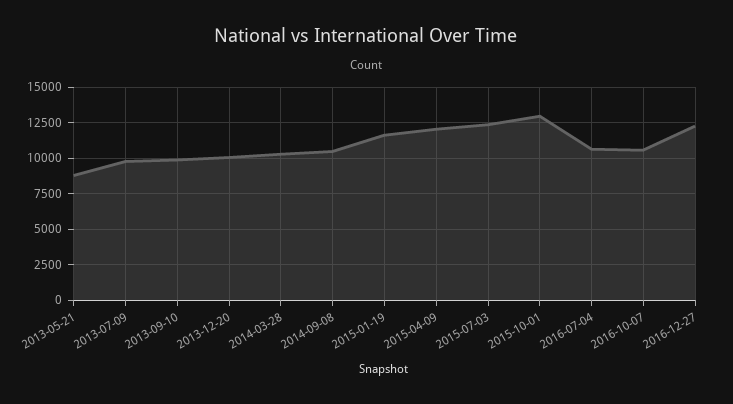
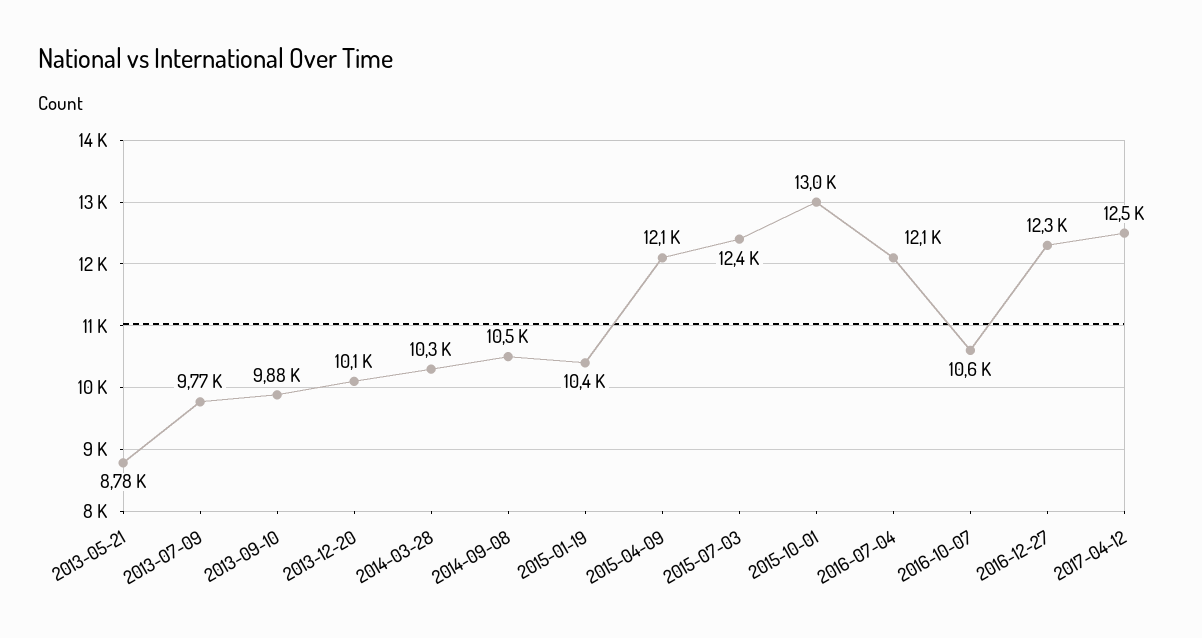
2015-01-19: 11500 -> 10400
2016-07-04: 10500 -> 12100
2017-04-12: none -> 12500

